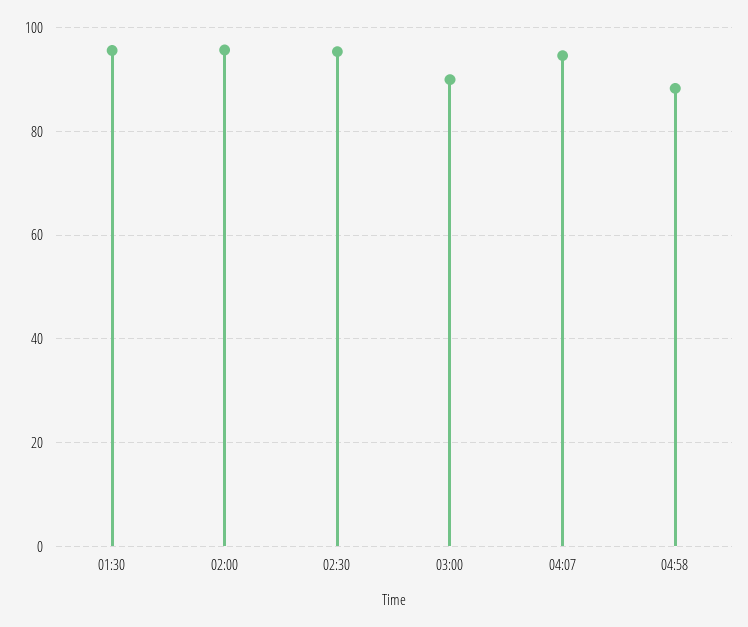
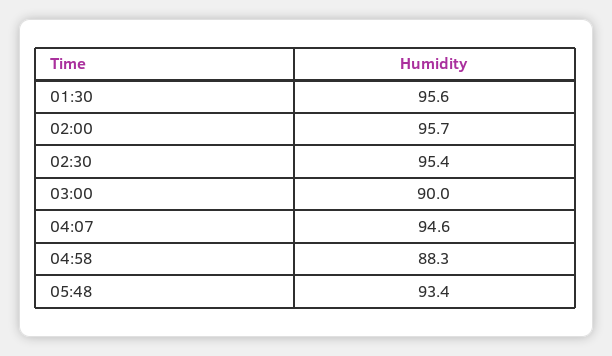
05:48: none -> 93.4

